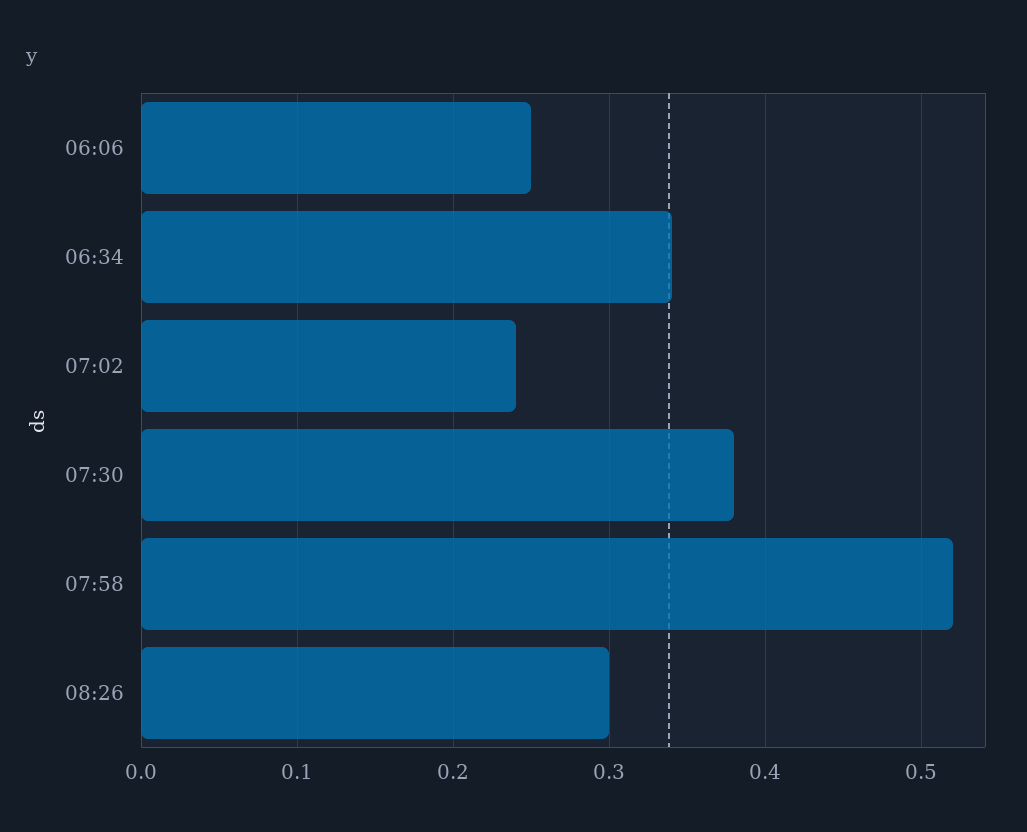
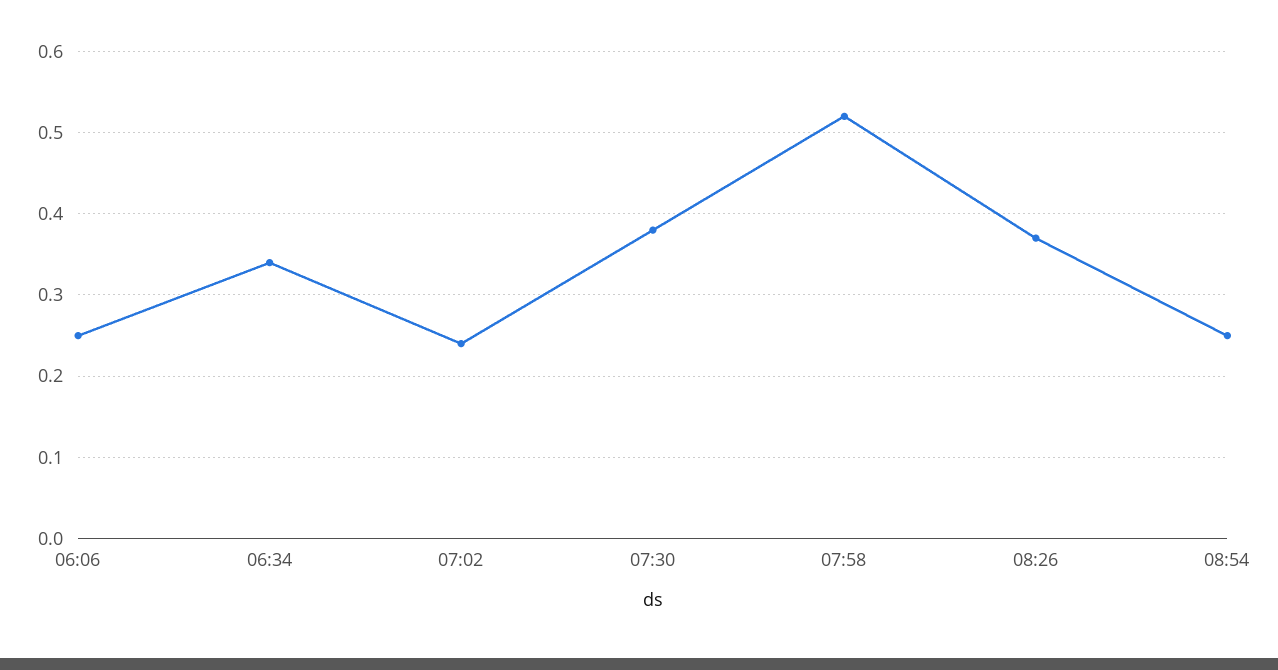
08:26: 0.3 -> 0.37
08:54: none -> 0.25

